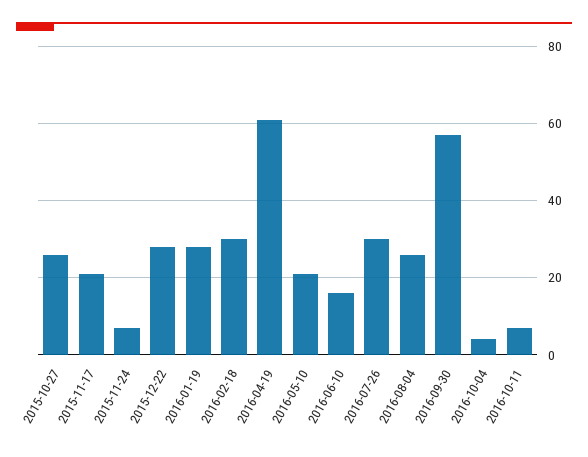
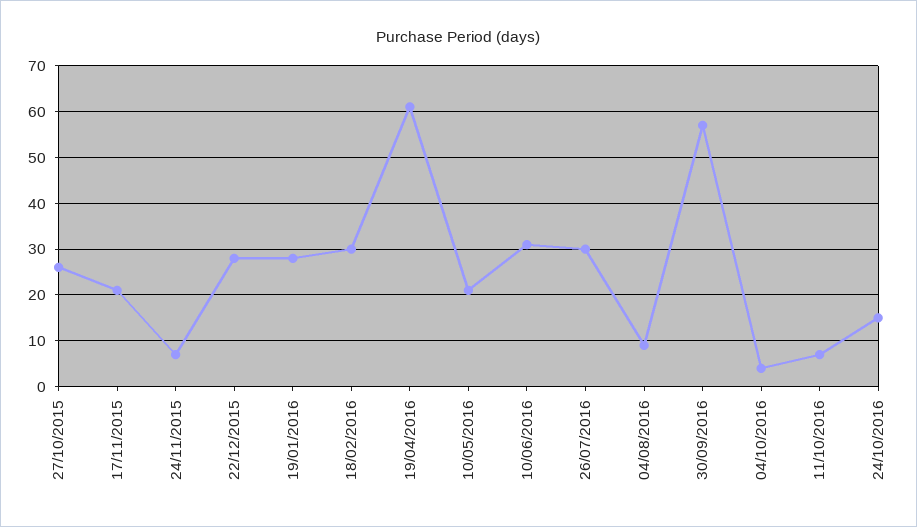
2016-06-10: 15 -> 30
2016-08-04: 25 -> 10
24/10/2016: none -> 15

